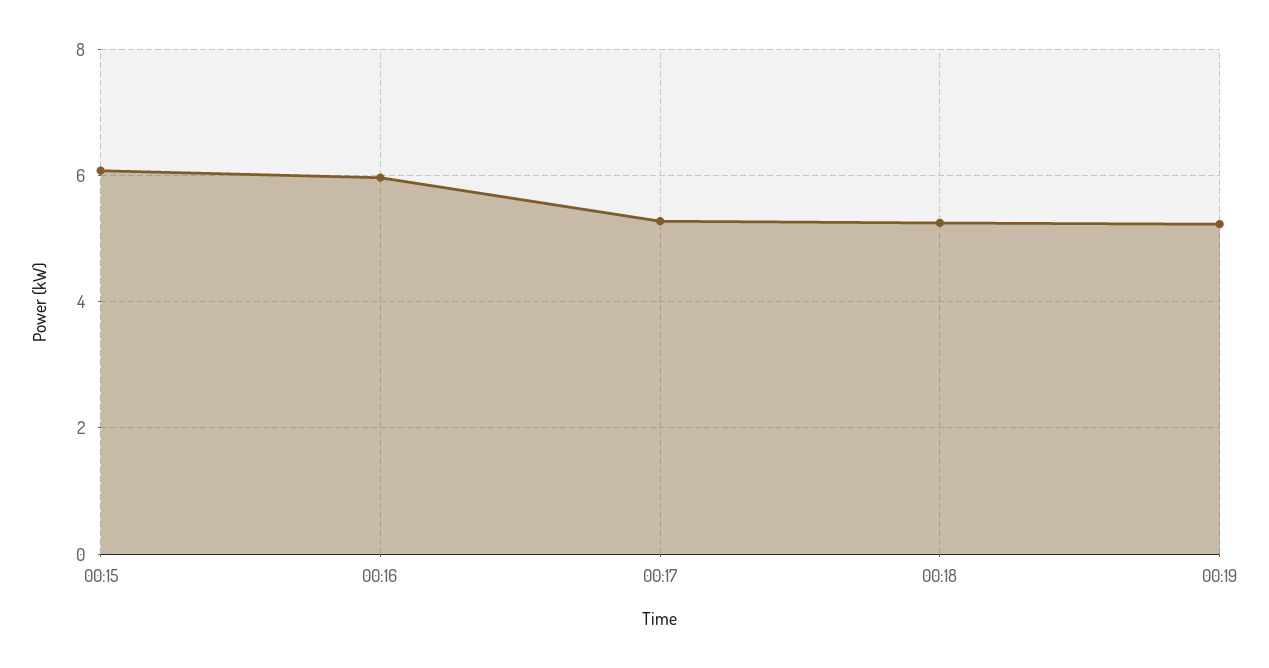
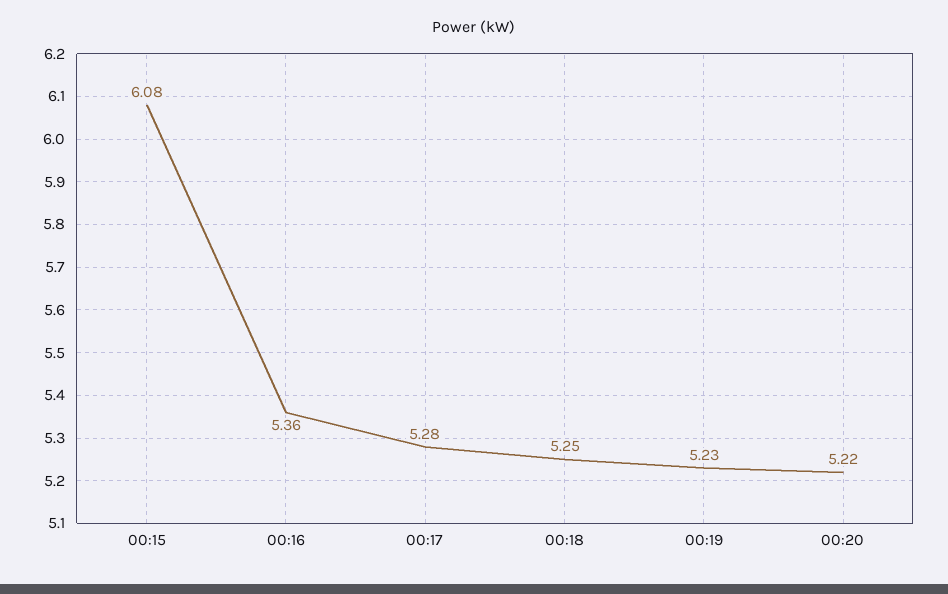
00:16: 6 -> 5.36
00:20: none -> 5.22

